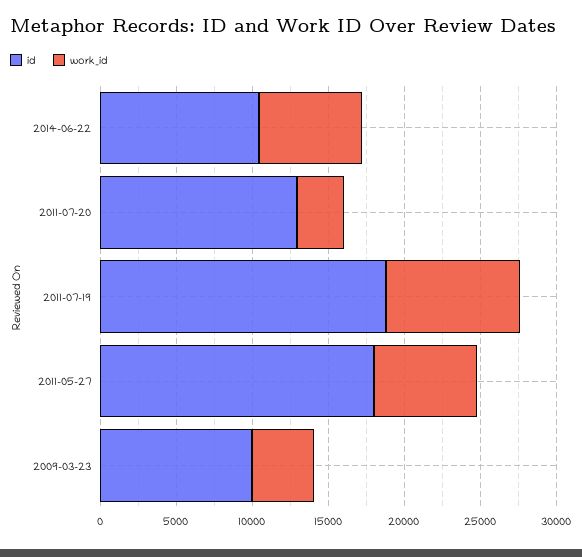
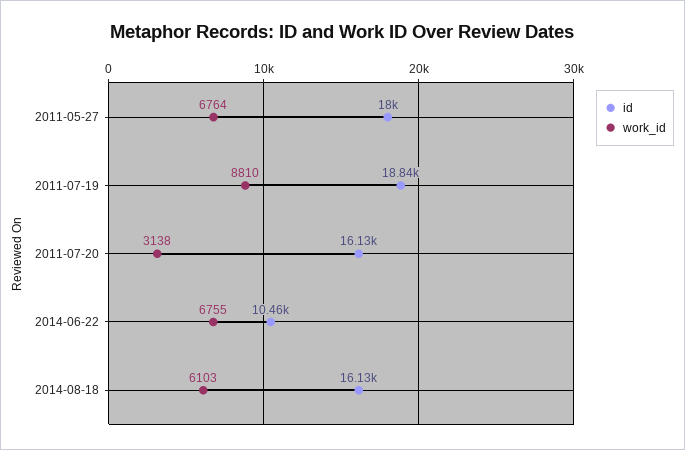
id, 2011-07-20: 13000 -> 16130
id, 2009-03-23: 10000 -> none
work_id, 2009-03-23: 4000 -> none
id, 2014-08-18: none -> 16130
work_id, 2014-08-18: none -> 6103

